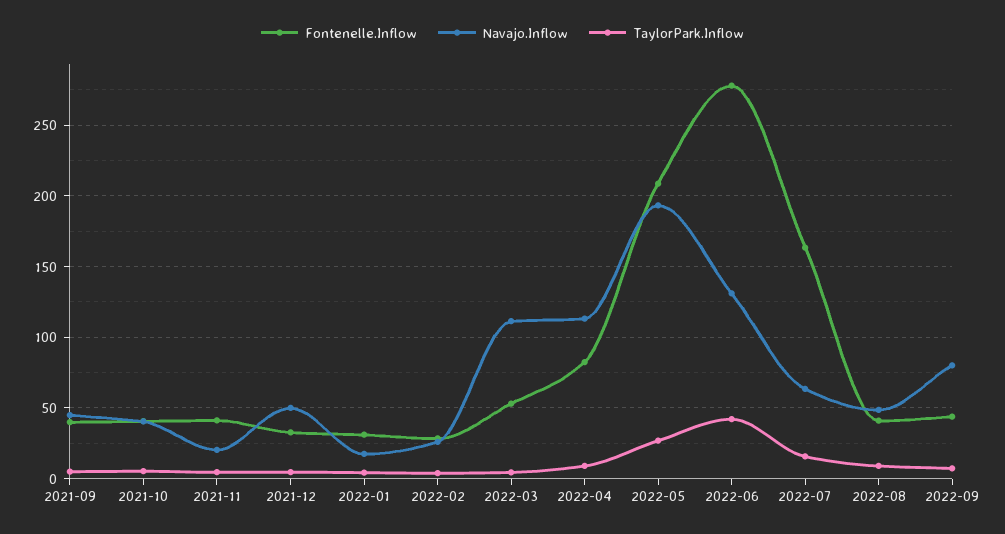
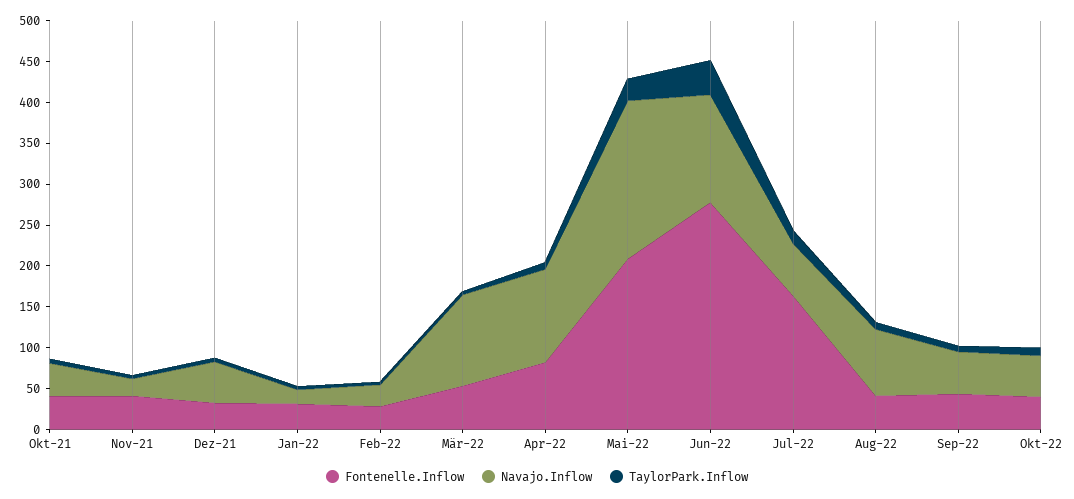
Fontenelle.Inflow, 2021-09: 40 -> none
Navajo.Inflow, 2021-09: 45 -> none
TaylorPark.Inflow, 2021-09: 5 -> none
Navajo.Inflow, 2022-08: 50 -> 80
Navajo.Inflow, 2022-09: 80 -> 50
Fontenelle.Inflow, Okt-22: none -> 40
Navajo.Inflow, Okt-22: none -> 50
TaylorPark.Inflow, Okt-22: none -> 10

